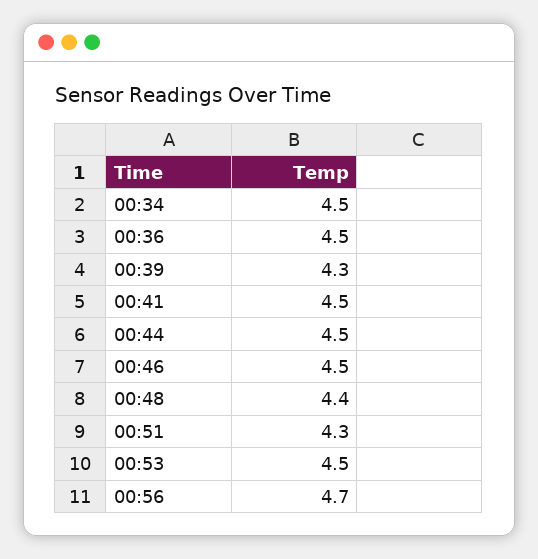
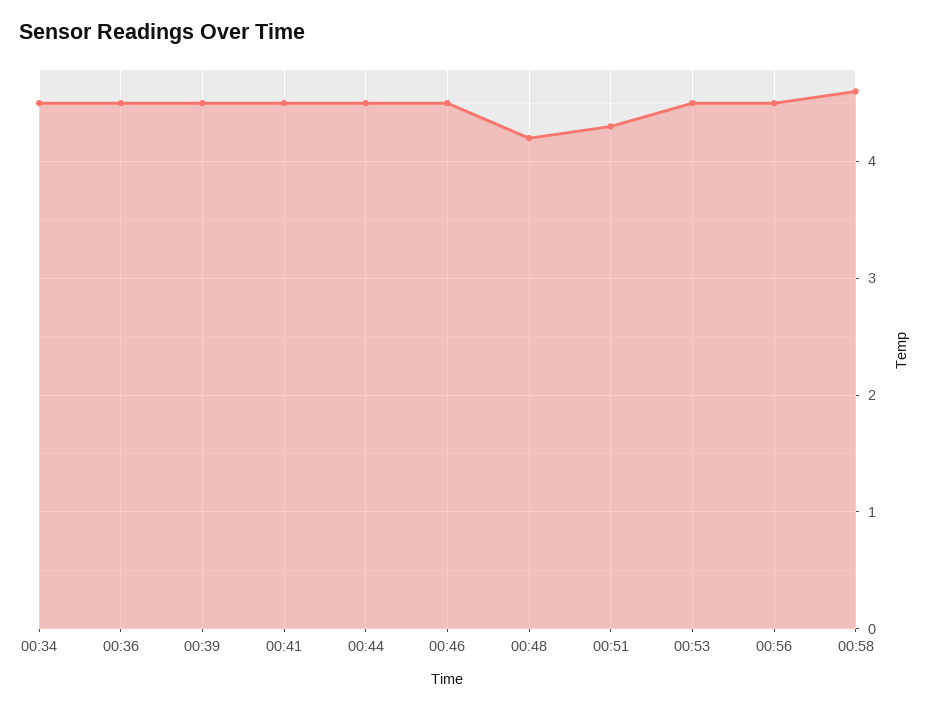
00:39: 4.3 -> 4.5
00:48: 4.4 -> 4.2
00:56: 4.7 -> 4.5
00:58: none -> 4.6

